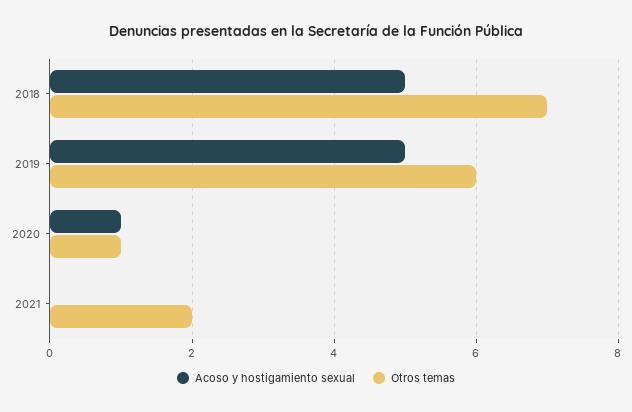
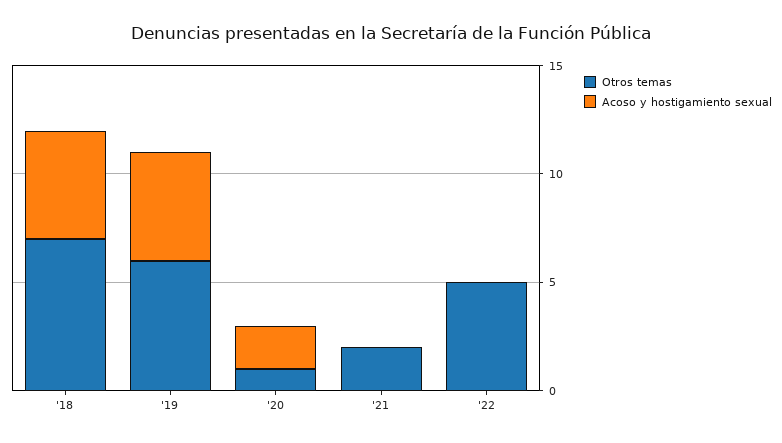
Acoso y hostigamiento sexual, 2020: 1 -> 2
Otros temas, '22: none -> 5
Acoso y hostigamiento sexual, '22: none -> 0

